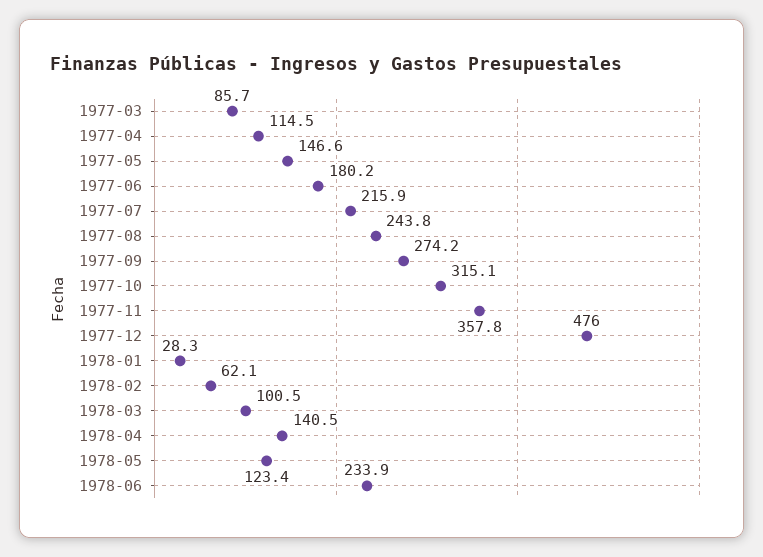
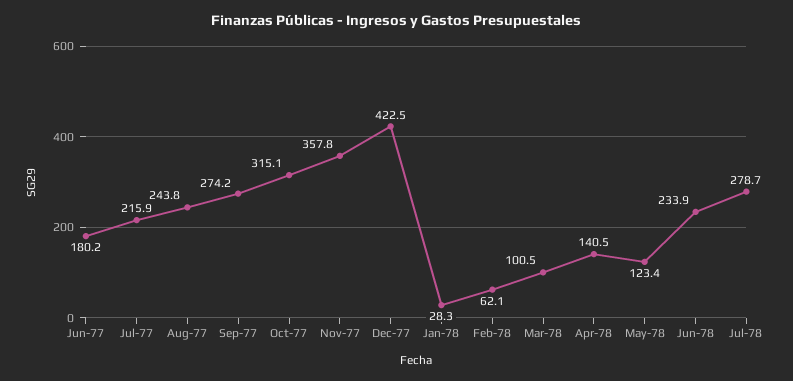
1977-03: 85.7 -> none
1977-04: 114.5 -> none
1977-05: 146.6 -> none
1977-12: 476 -> 422.5
Jul-78: none -> 278.7

